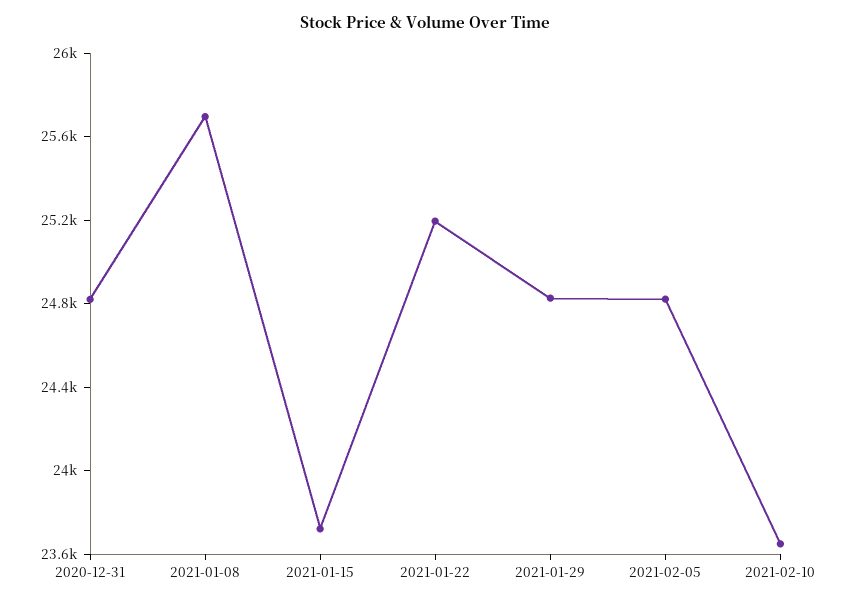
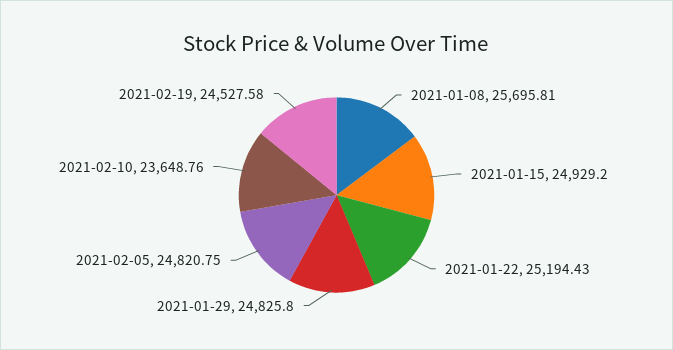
2020-12-31: 24800 -> none
2021-01-15: 23700 -> 24929.2
2021-02-19: none -> 24527.58

